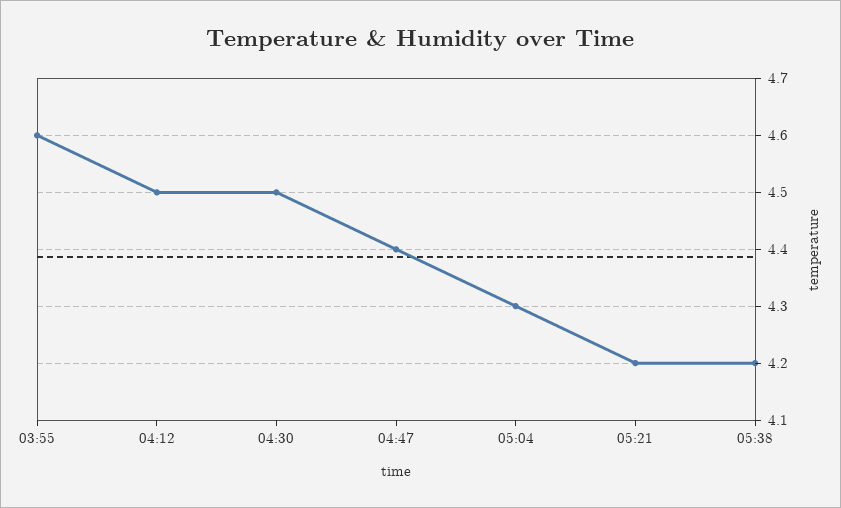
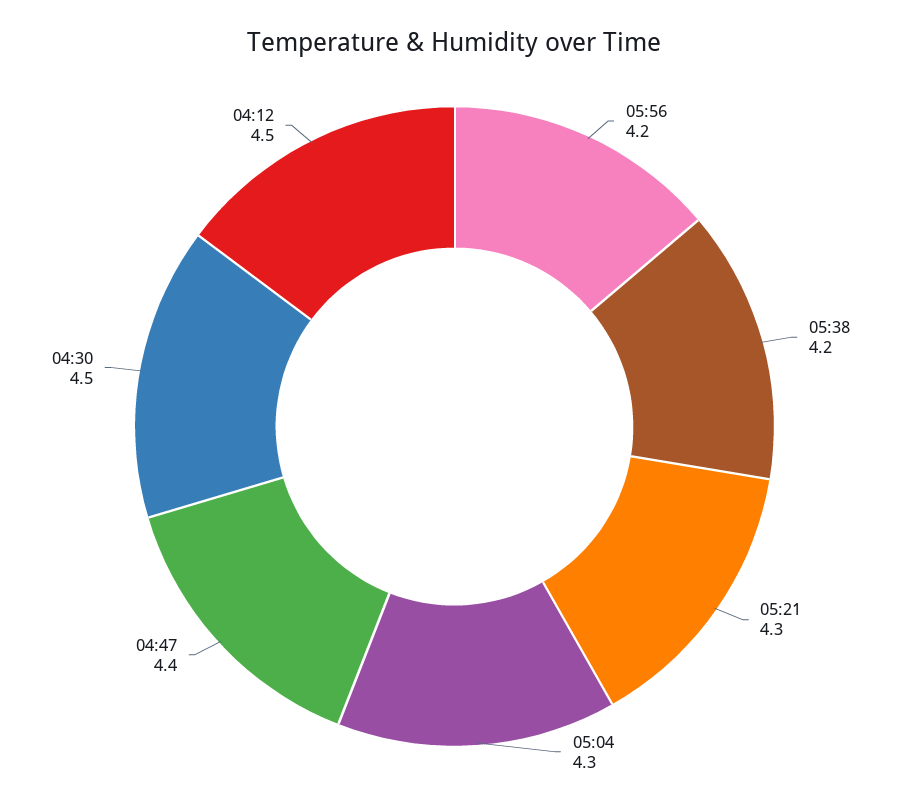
03:55: 4.6 -> none
05:21: 4.2 -> 4.3
05:56: none -> 4.2

